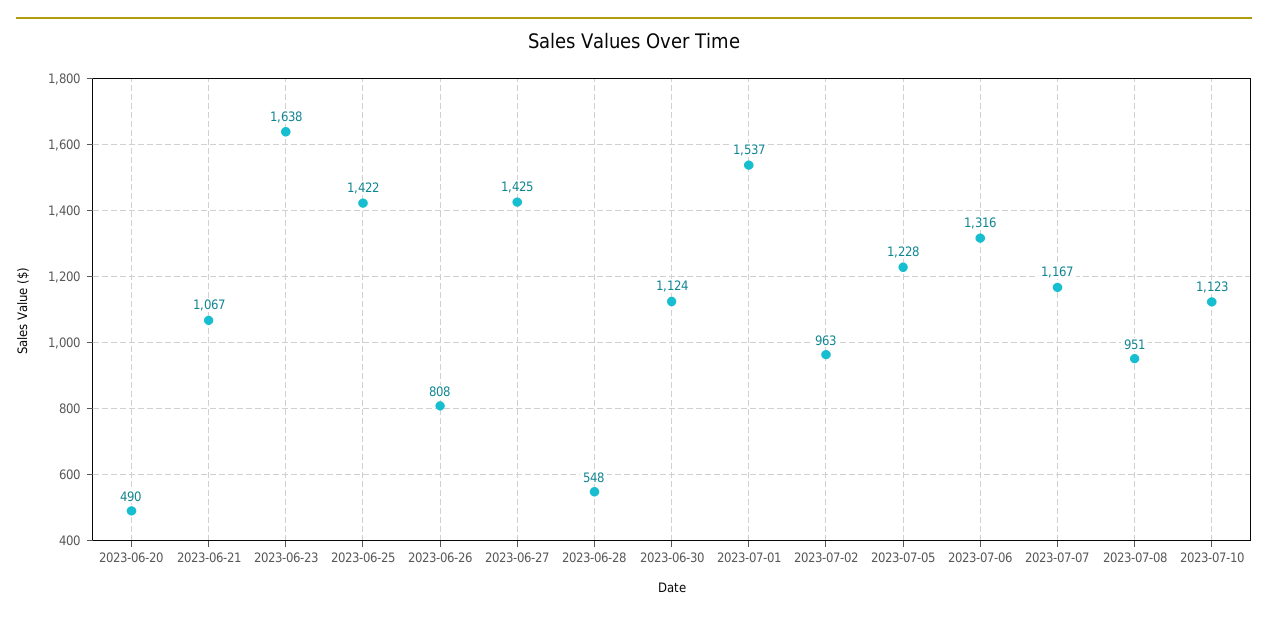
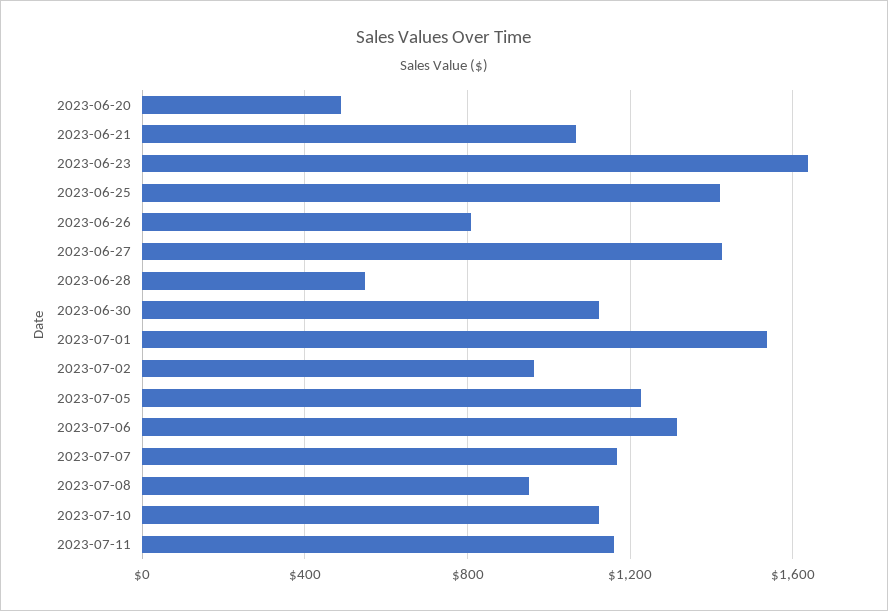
2023-07-11: none -> 1150

